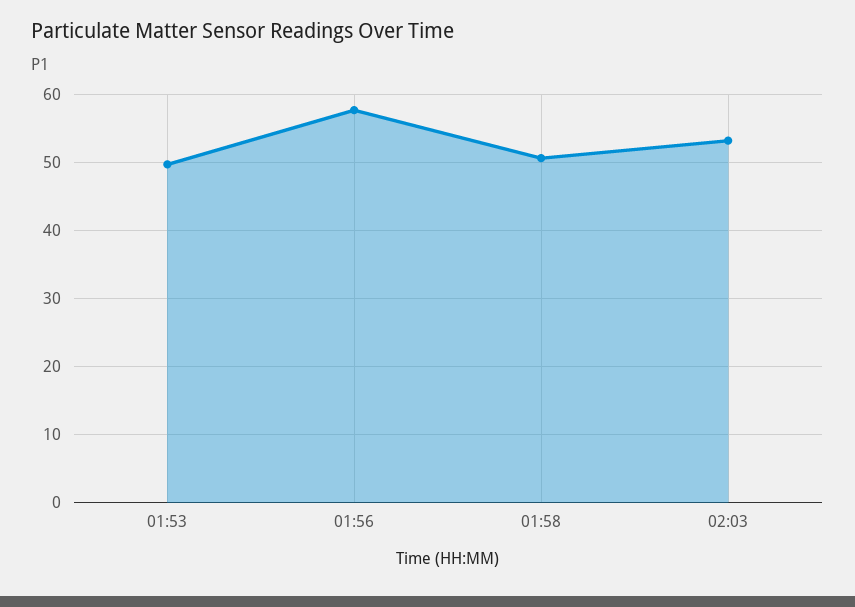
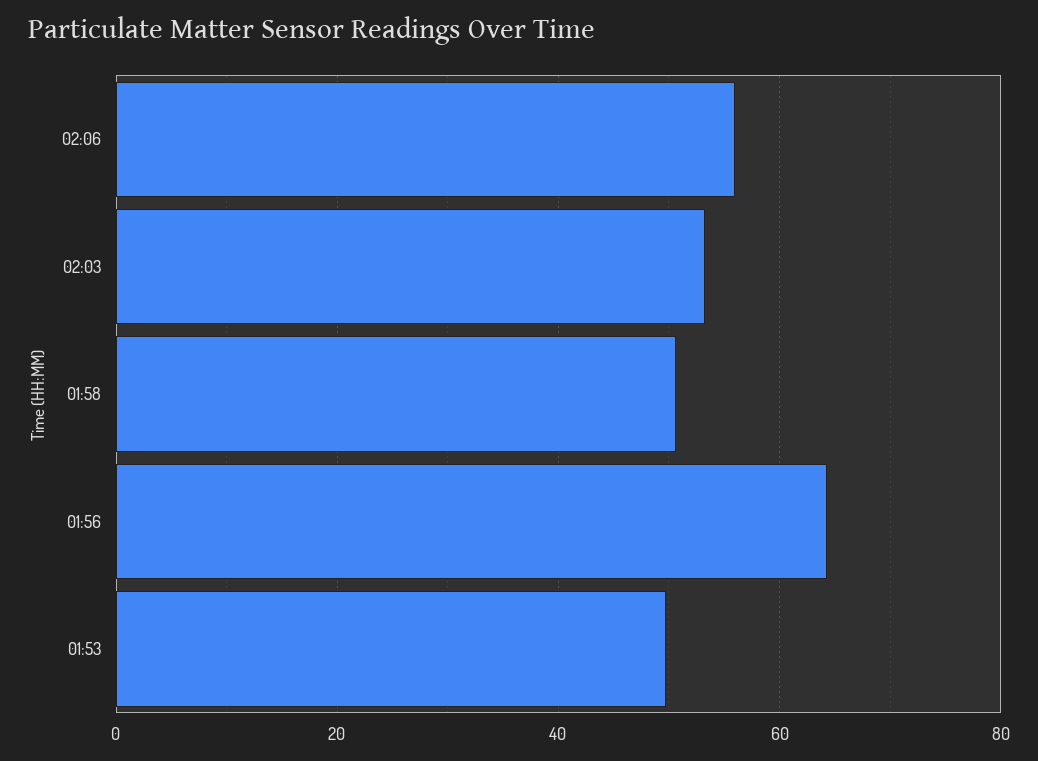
01:56: 58 -> 64
02:06: none -> 56

